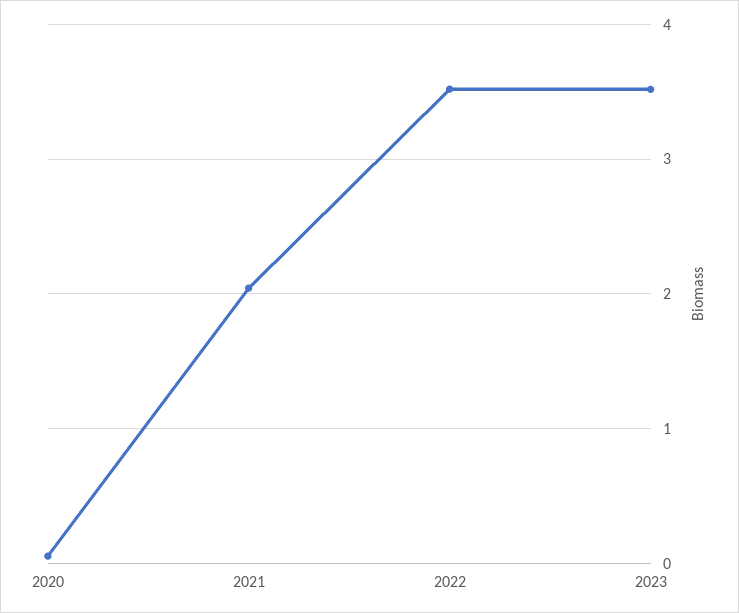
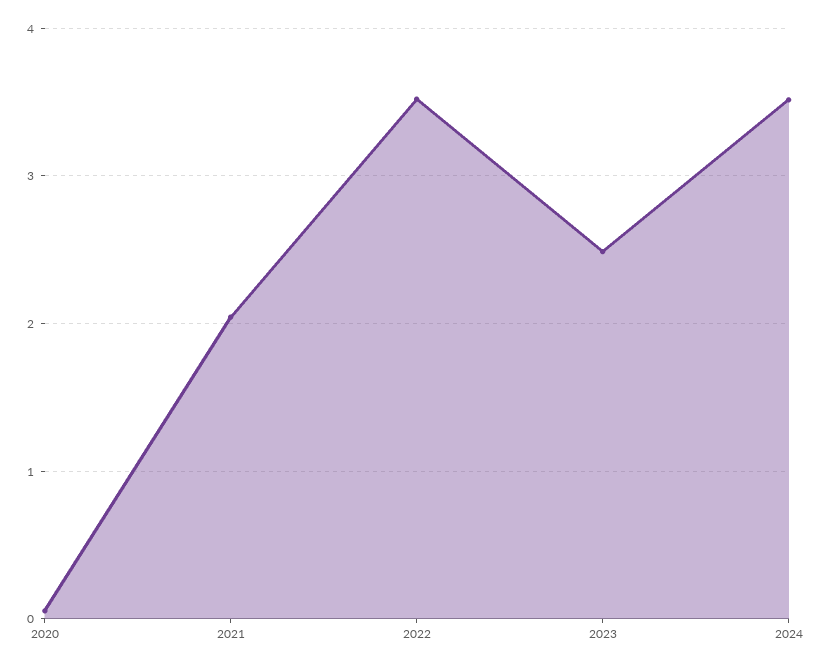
2023: 3.5 -> 2.5
2024: none -> 3.5

